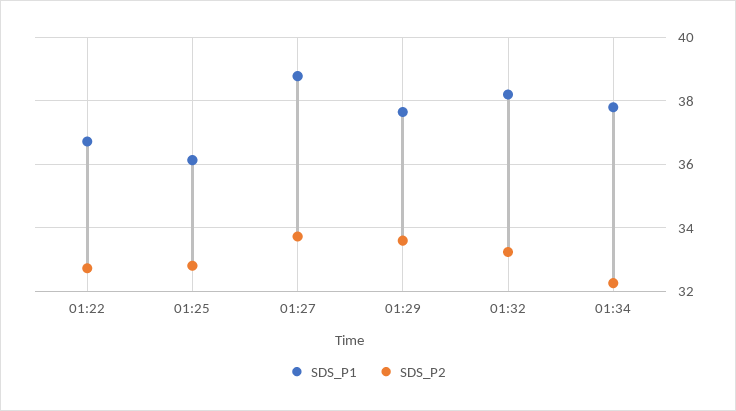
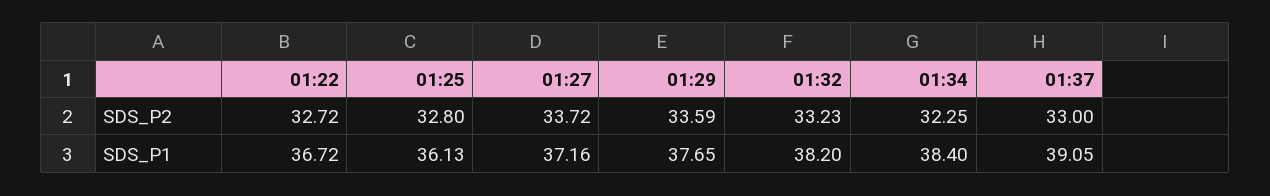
SDS_P1, 01:27: 38.8 -> 37.16
SDS_P1, 01:34: 37.8 -> 38.4
SDS_P2, 01:37: none -> 33
SDS_P1, 01:37: none -> 39.05

